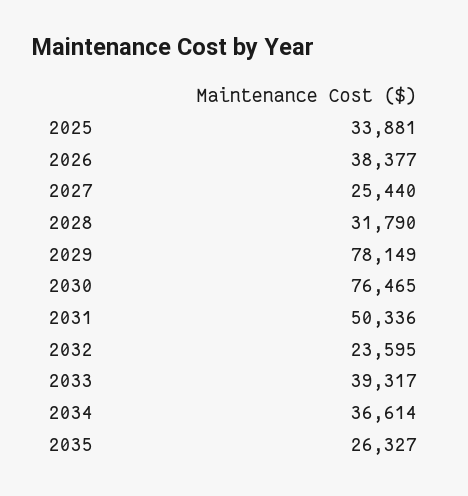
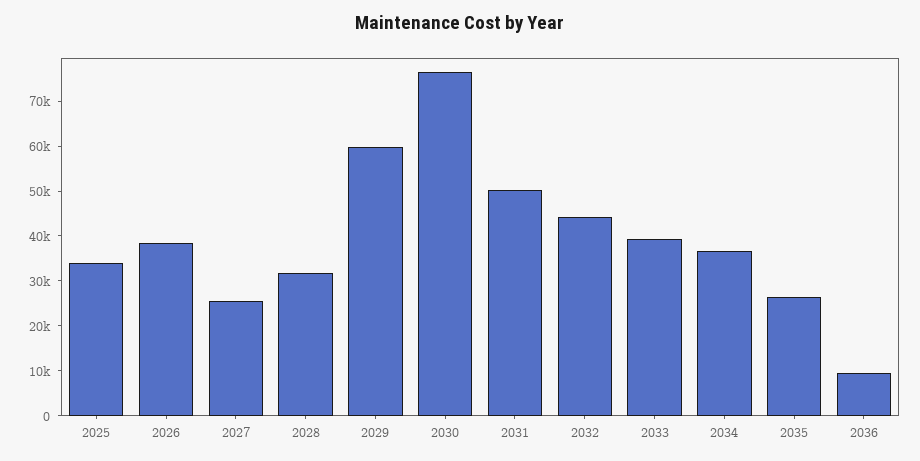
2029: 78149 -> 60000
2032: 23595 -> 44000
2036: none -> 10000

